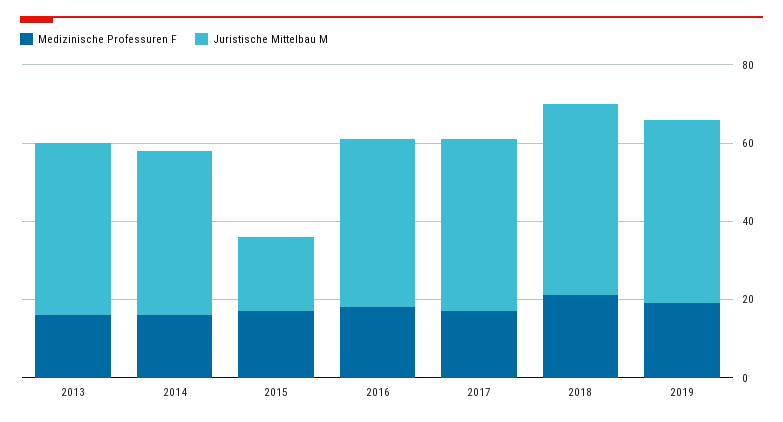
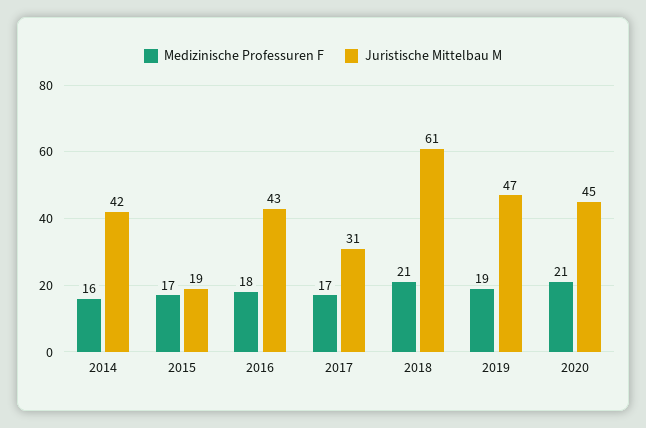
Medizinische Professuren F, 2013: 15 -> none
Juristische Mittelbau M, 2013: 45 -> none
Juristische Mittelbau M, 2017: 45 -> 31
Juristische Mittelbau M, 2018: 50 -> 61
Medizinische Professuren F, 2020: none -> 21
Juristische Mittelbau M, 2020: none -> 45

